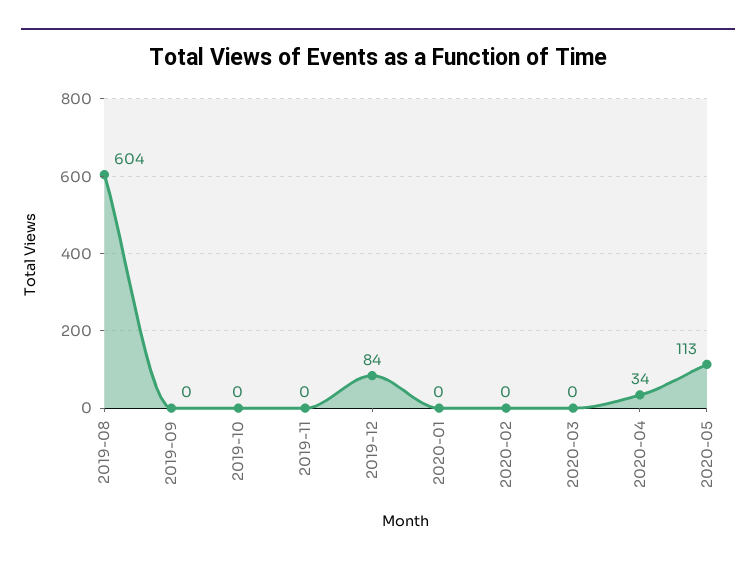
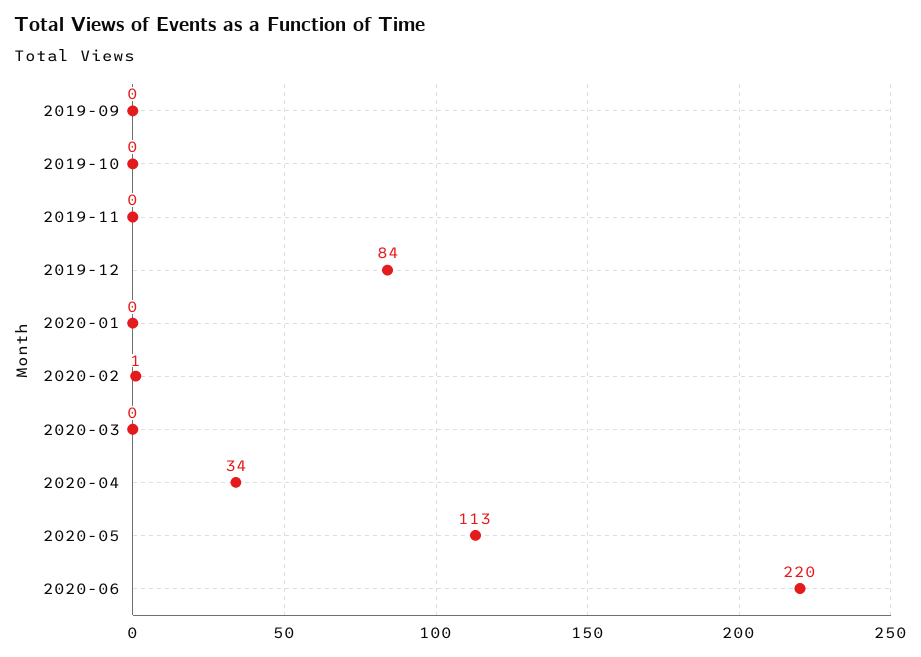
2019-08: 604 -> none
2020-02: 0 -> 1
2020-06: none -> 220

